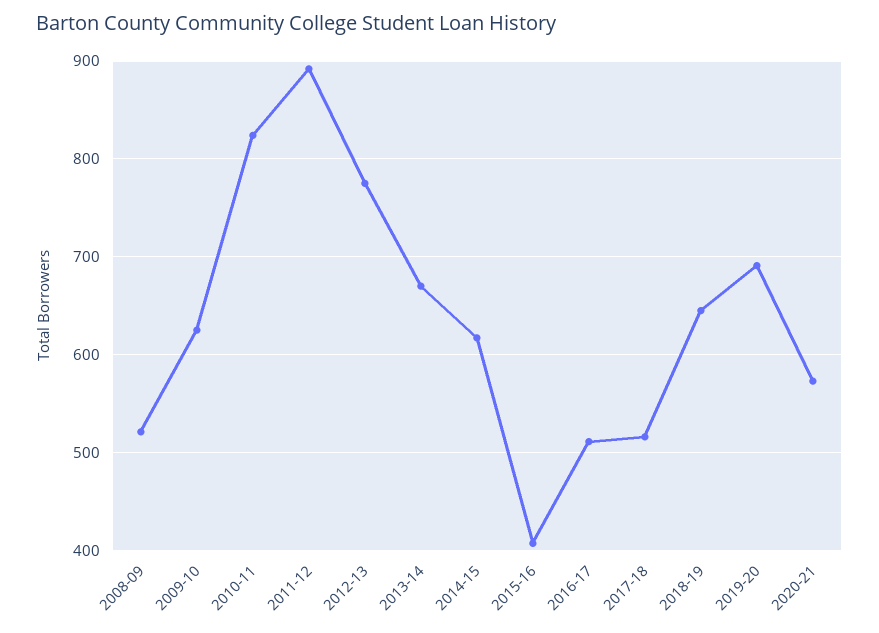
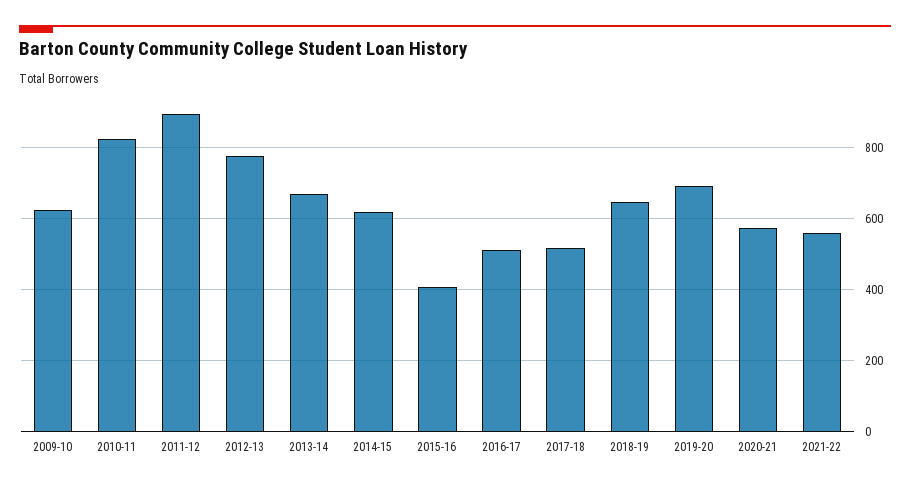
2008-09: 520 -> none
2021-22: none -> 560

